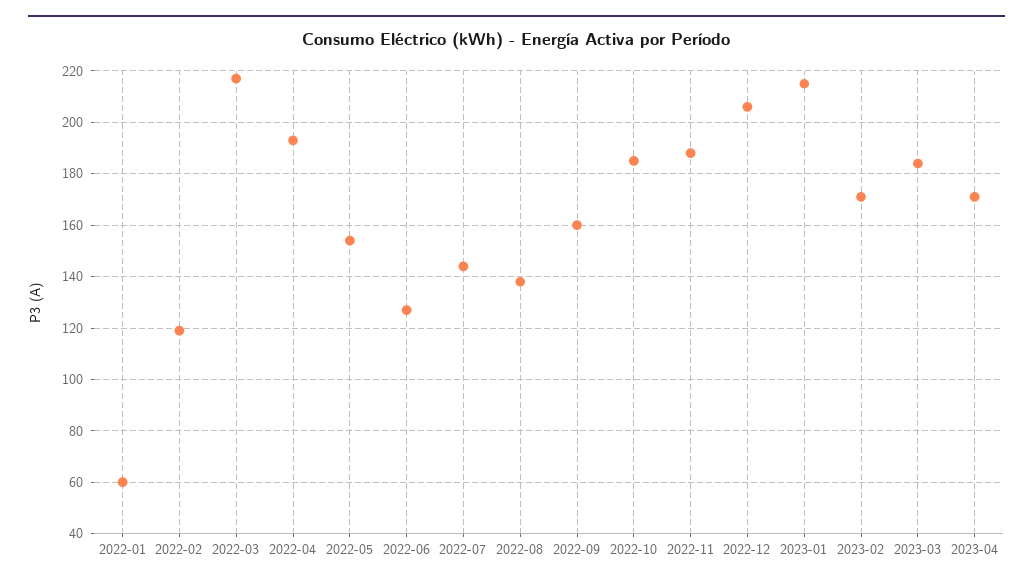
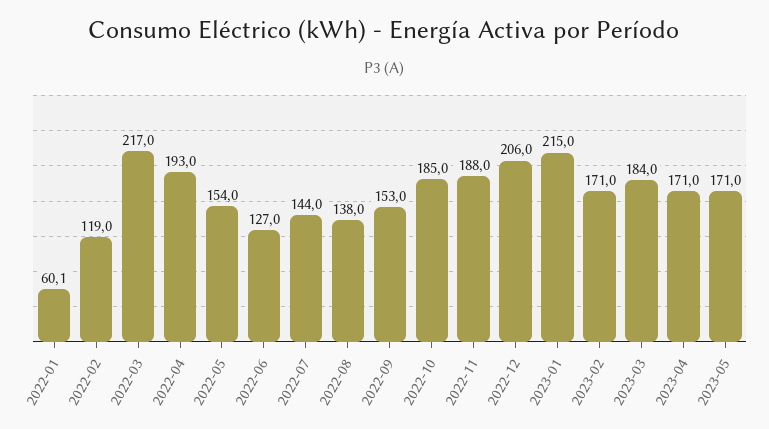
2022-09: 160 -> 153
2023-05: none -> 171

